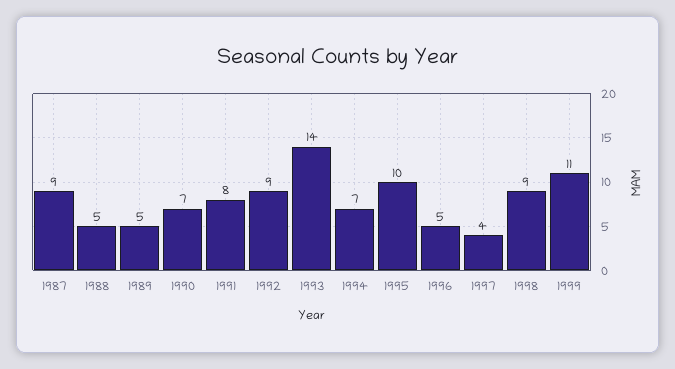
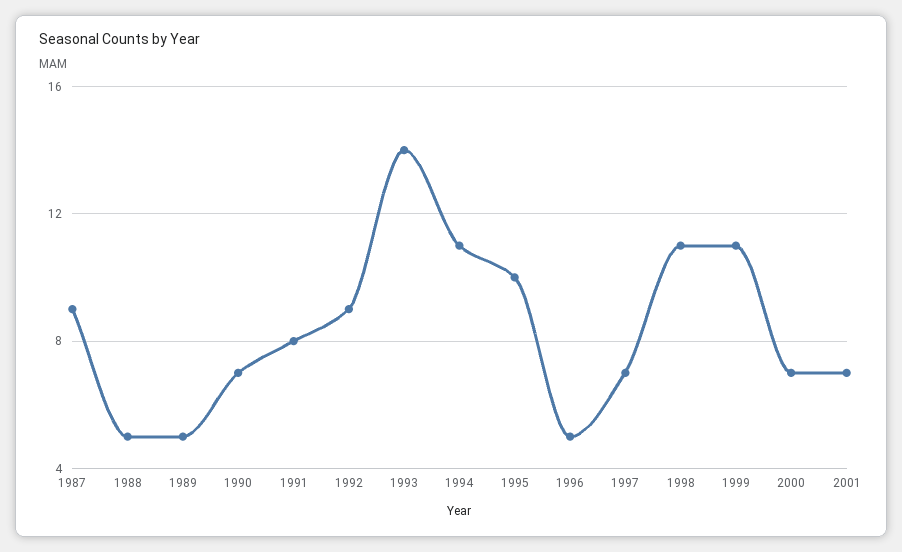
1994: 7 -> 11
1997: 4 -> 7
1998: 9 -> 11
2000: none -> 7
2001: none -> 7

